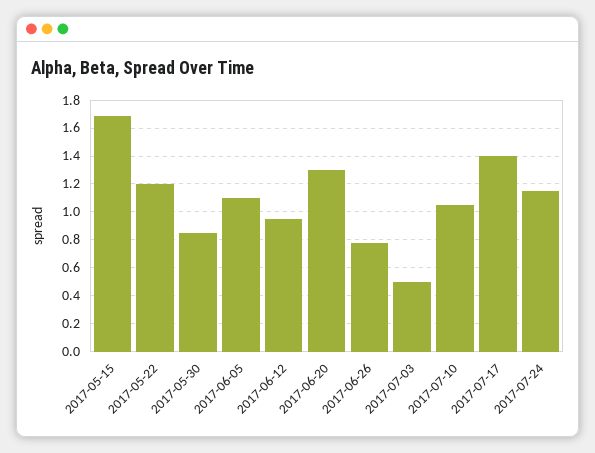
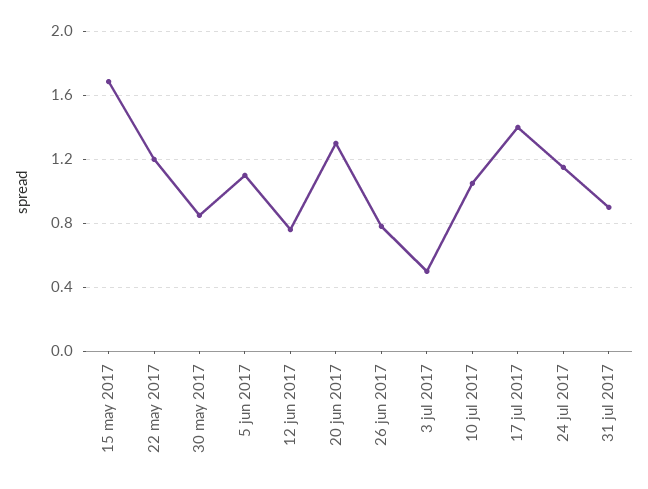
2017-06-12: 0.95 -> 0.75
31 jul 2017: none -> 0.9

